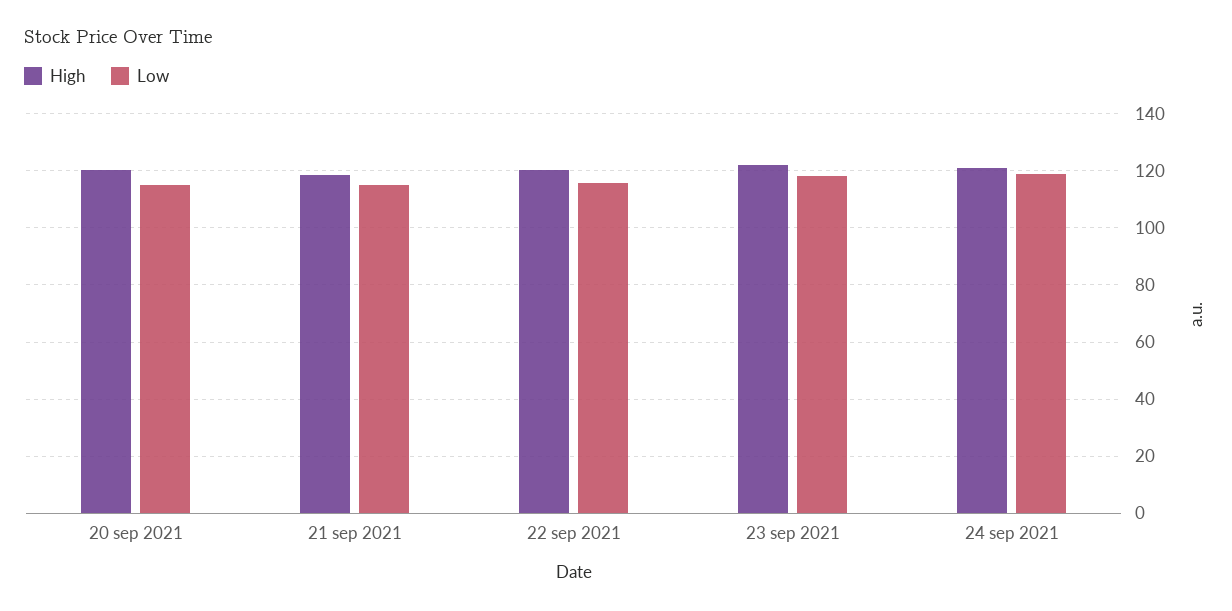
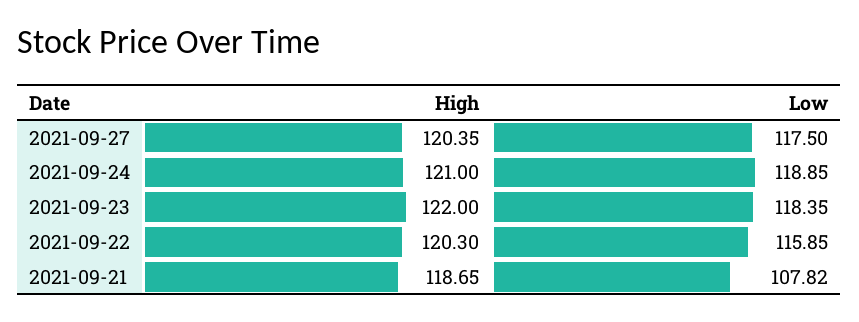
High, 20 sep 2021: 120 -> none
Low, 20 sep 2021: 115 -> none
Low, 21 sep 2021: 115 -> 107.82
High, 2021-09-27: none -> 120.35
Low, 2021-09-27: none -> 117.5

